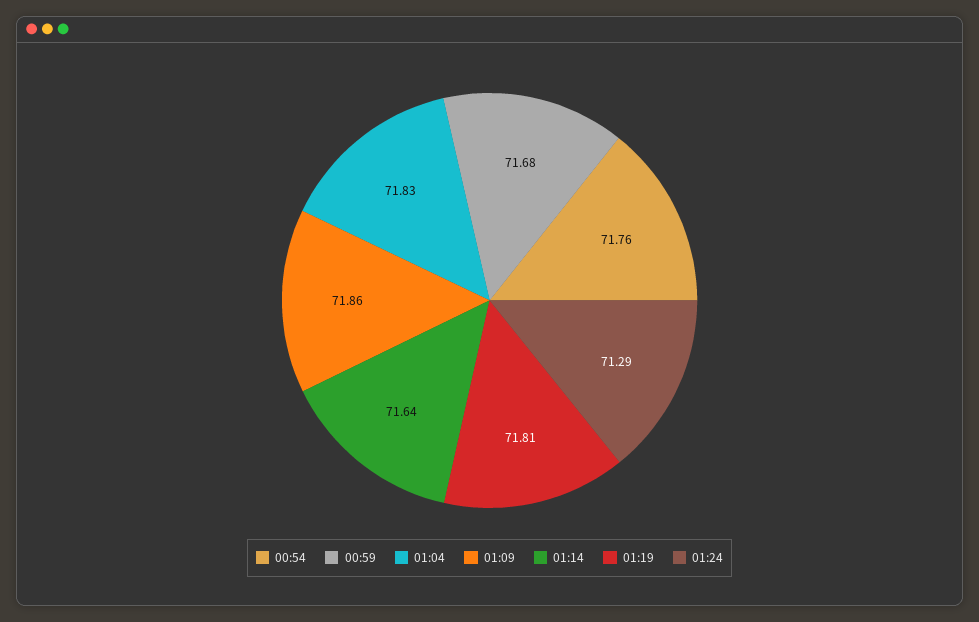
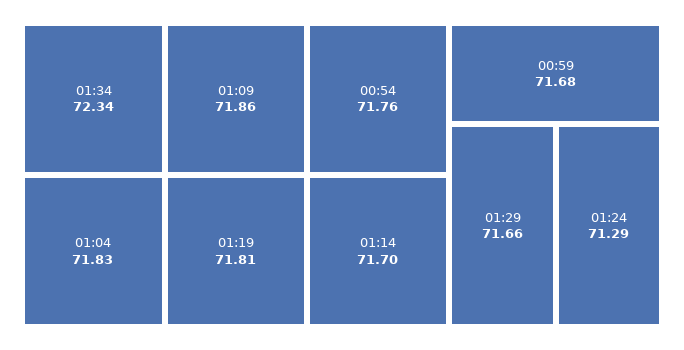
01:14: 71.64 -> 71.7
01:34: none -> 72.34
01:29: none -> 71.66

